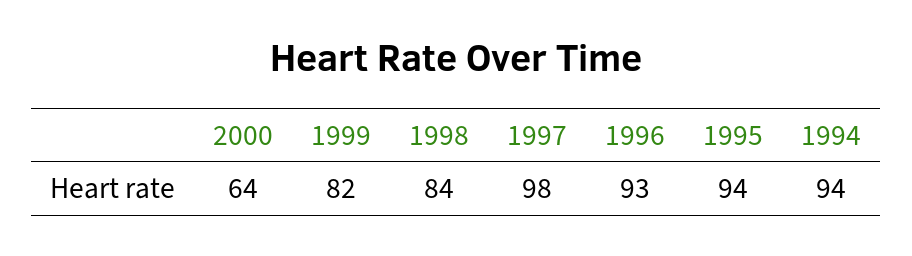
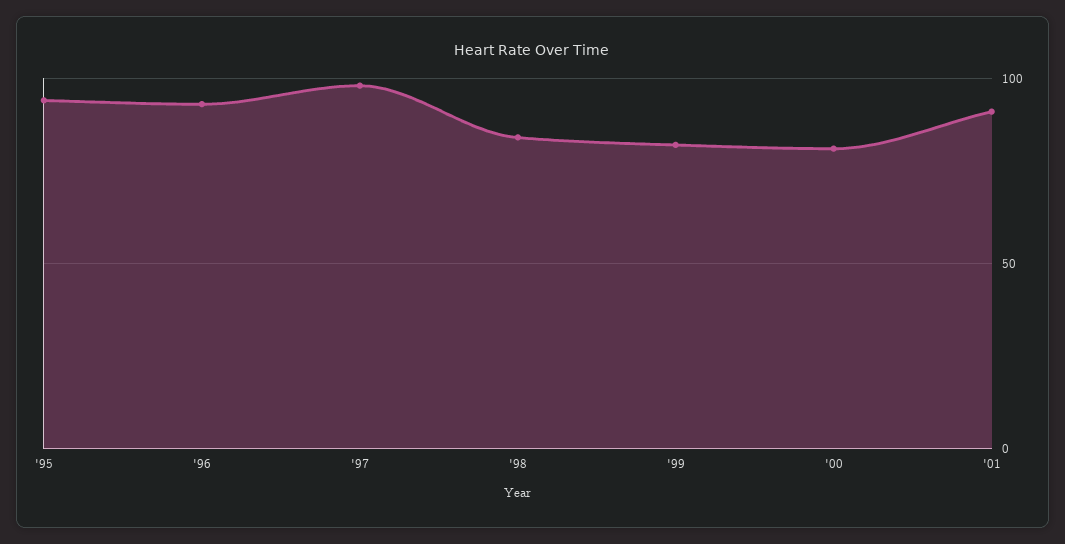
2000: 64 -> 80
1994: 94 -> none
'01: none -> 90

